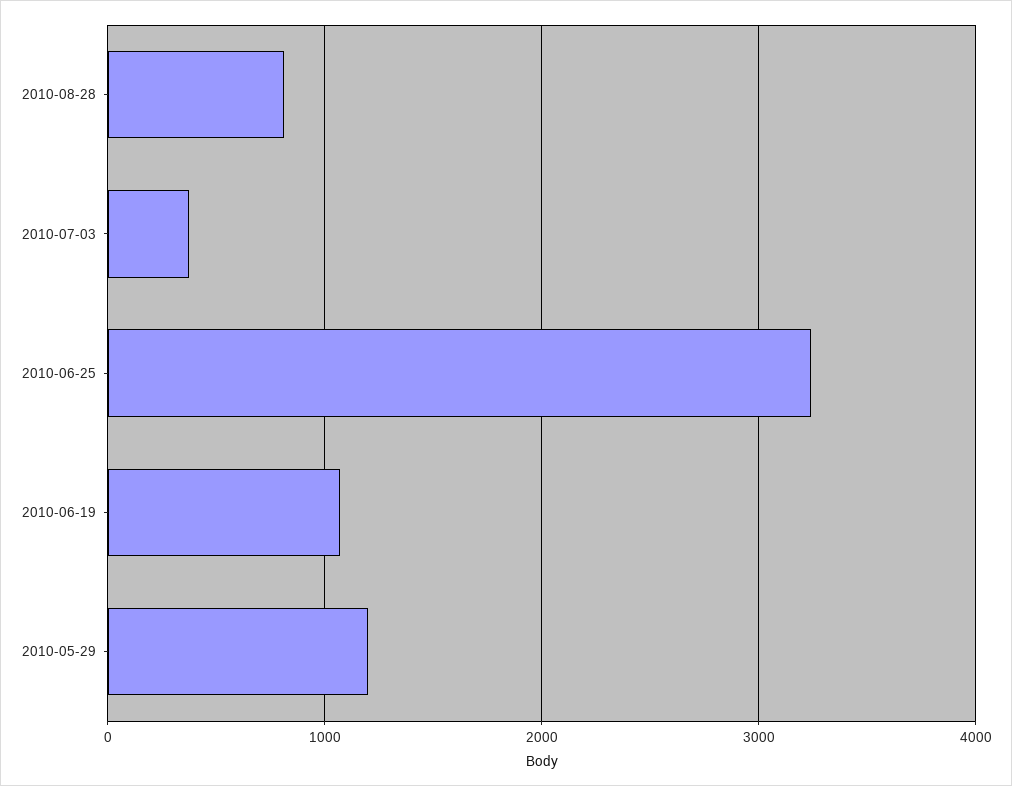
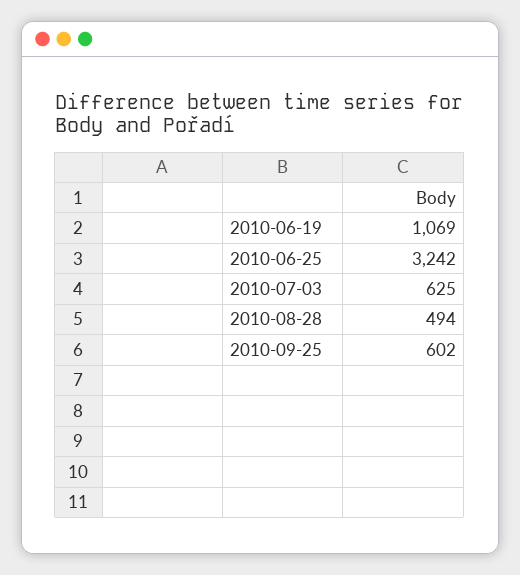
2010-08-28: 800 -> 494
2010-07-03: 400 -> 625
2010-05-29: 1200 -> none
2010-09-25: none -> 602

